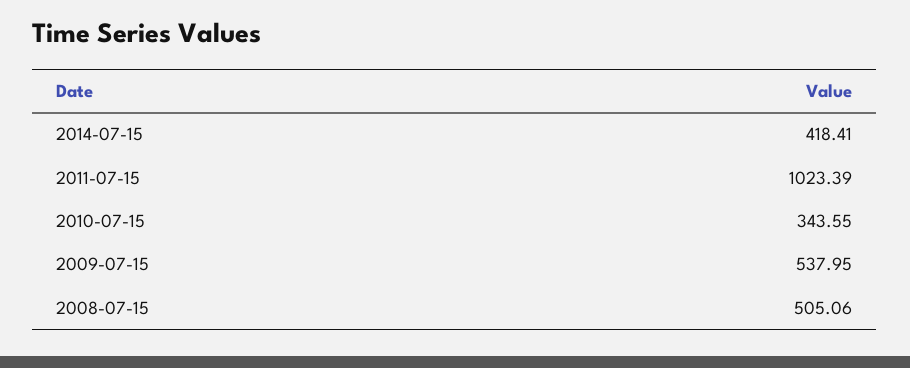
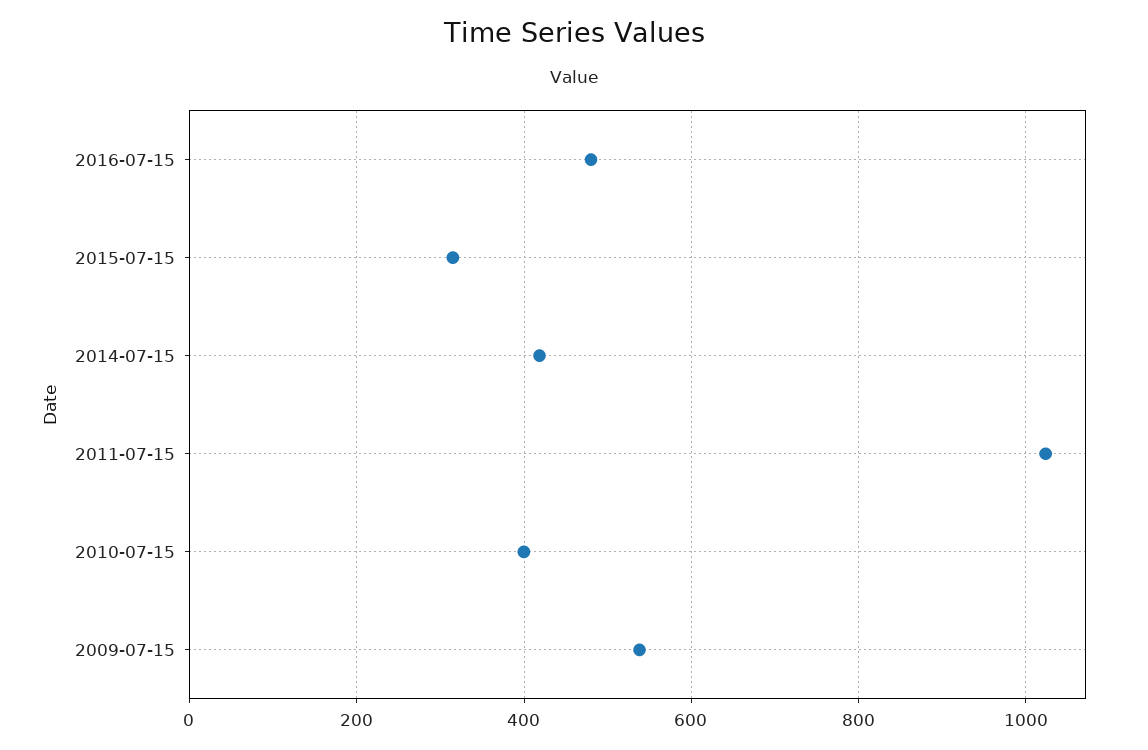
2010-07-15: 343.55 -> 400
2008-07-15: 505.06 -> none
2016-07-15: none -> 480
2015-07-15: none -> 320

